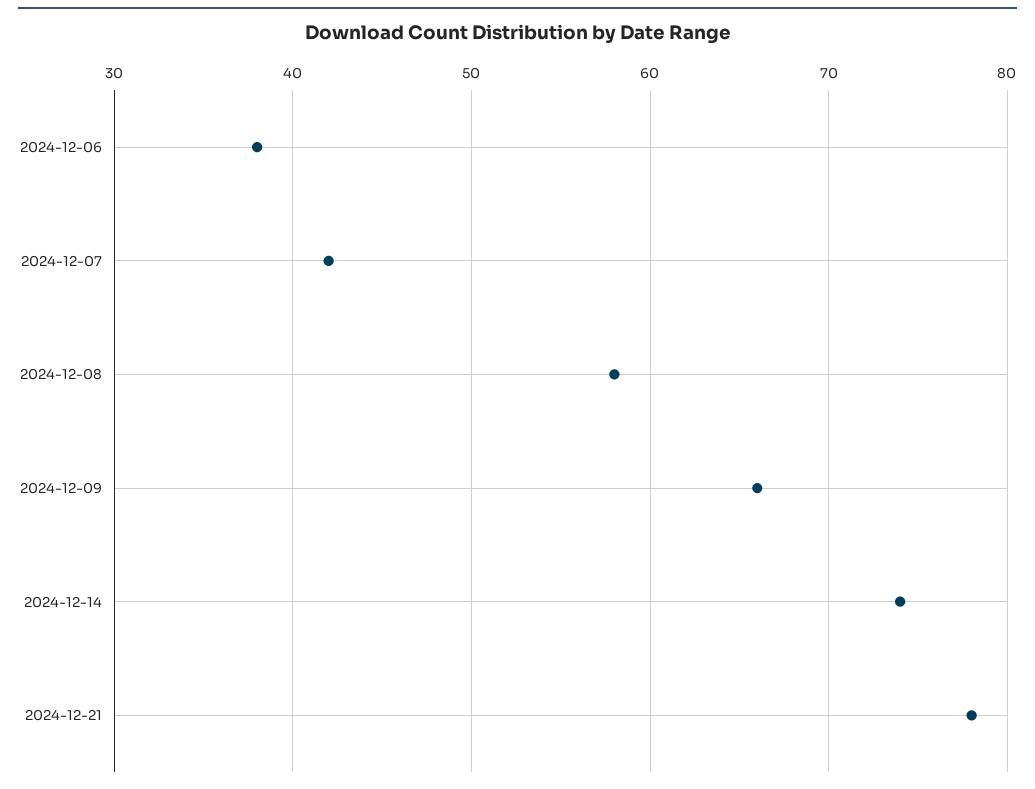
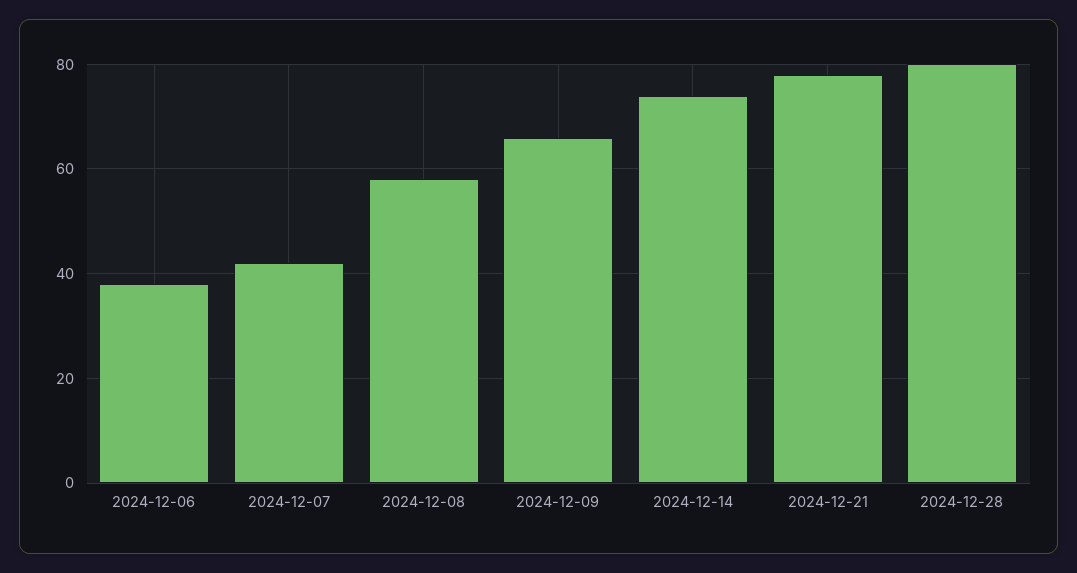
2024-12-28: none -> 80

